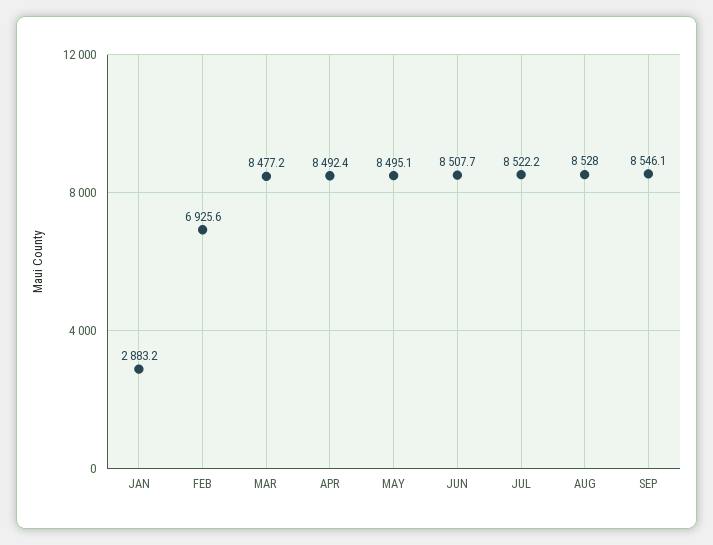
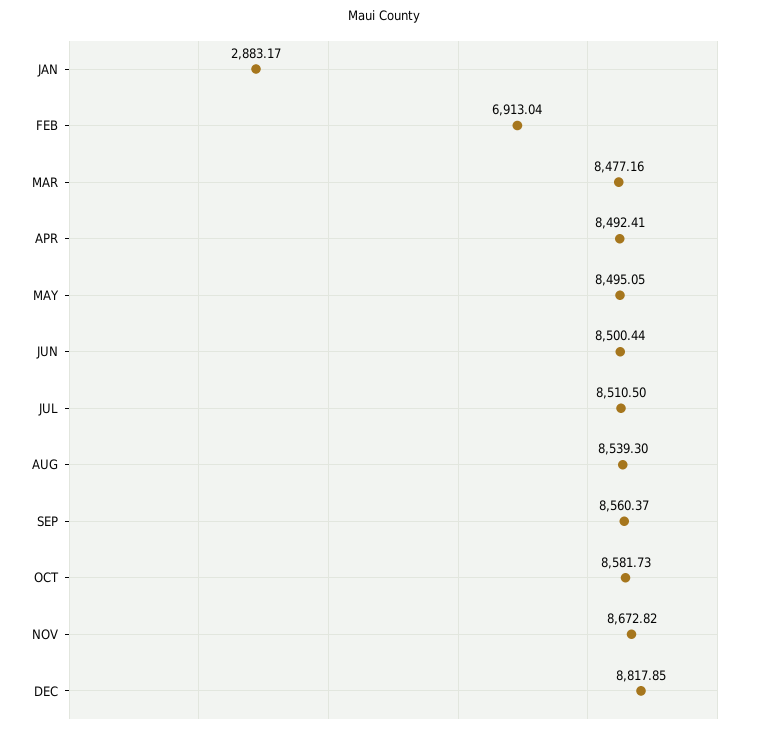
FEB: 6925.6 -> 6913.04
JUN: 8507.7 -> 8500.44
JUL: 8522.2 -> 8510.5
AUG: 8528 -> 8539.3
SEP: 8546.1 -> 8560.37
OCT: none -> 8581.73
NOV: none -> 8672.82
DEC: none -> 8817.85

